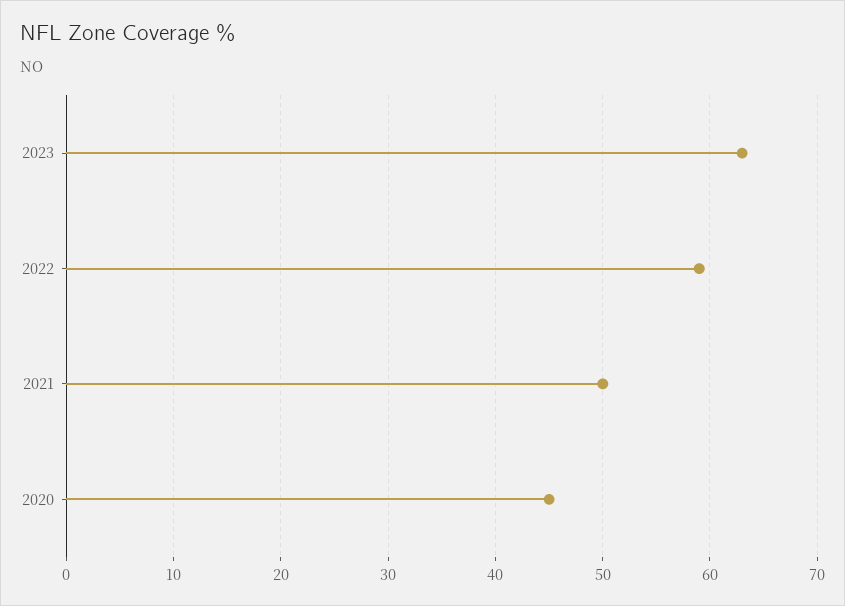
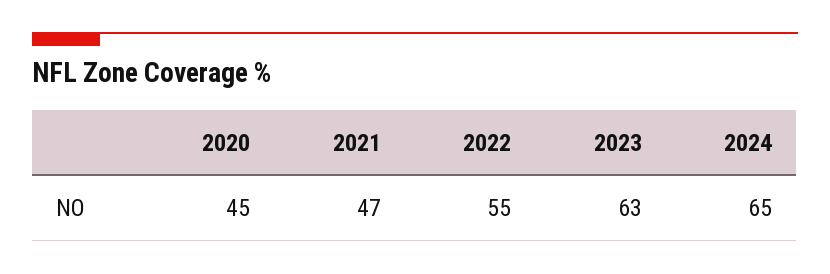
2022: 59 -> 55
2021: 50 -> 47
2024: none -> 65

